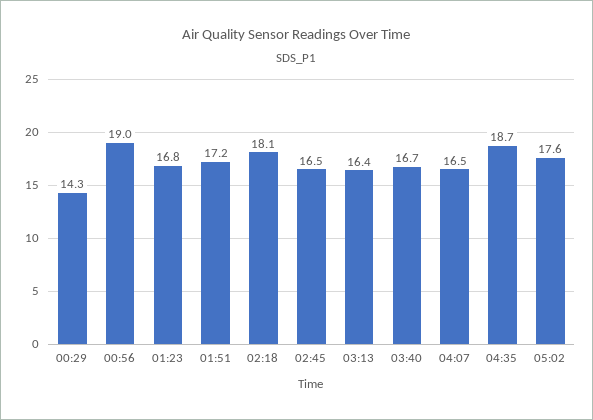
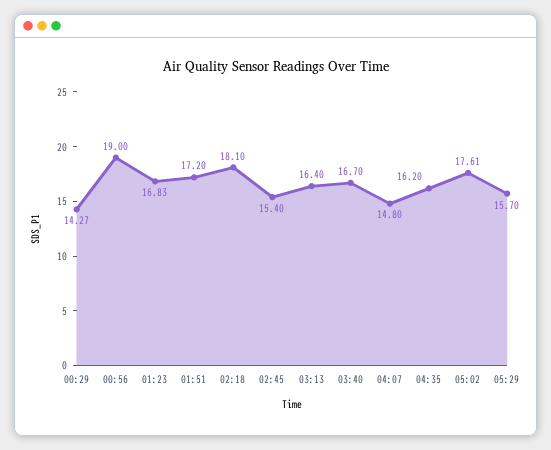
02:45: 16.5 -> 15.4
04:07: 16.5 -> 14.8
04:35: 18.7 -> 16.2
05:29: none -> 15.7

